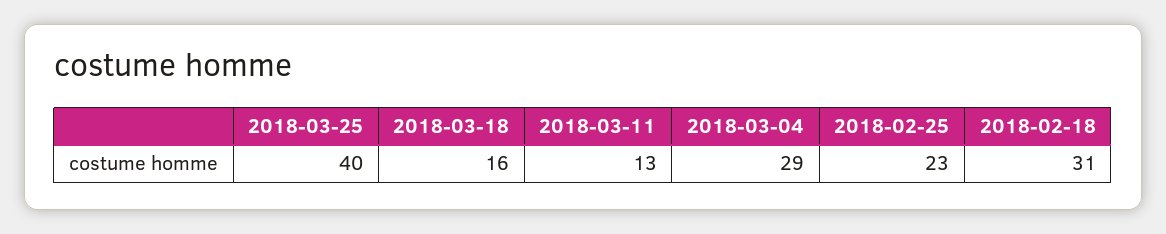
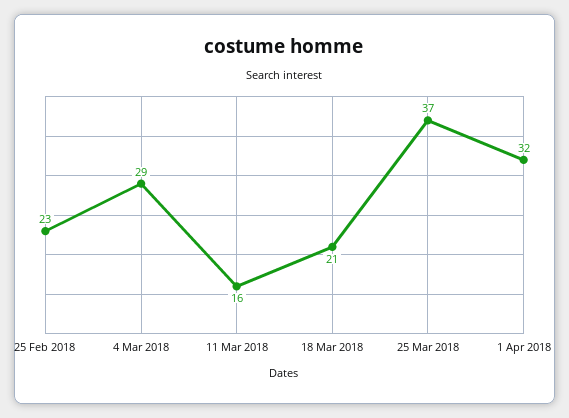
2018-03-25: 40 -> 37
2018-03-18: 16 -> 21
2018-03-11: 13 -> 16
2018-02-18: 31 -> none
1 Apr 2018: none -> 32

